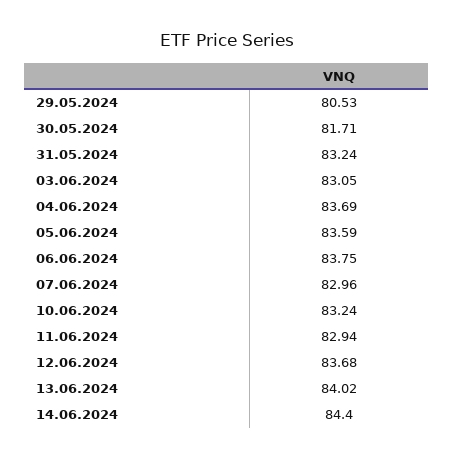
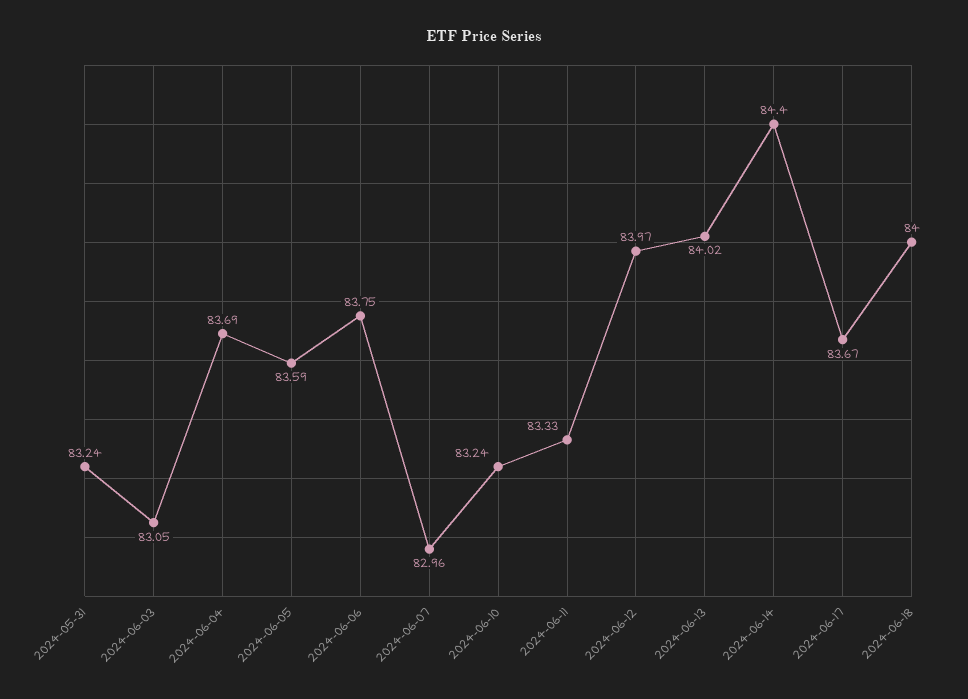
29.05.2024: 80.53 -> none
30.05.2024: 81.71 -> none
11.06.2024: 82.94 -> 83.33
12.06.2024: 83.68 -> 83.97
2024-06-17: none -> 83.67
2024-06-18: none -> 84

